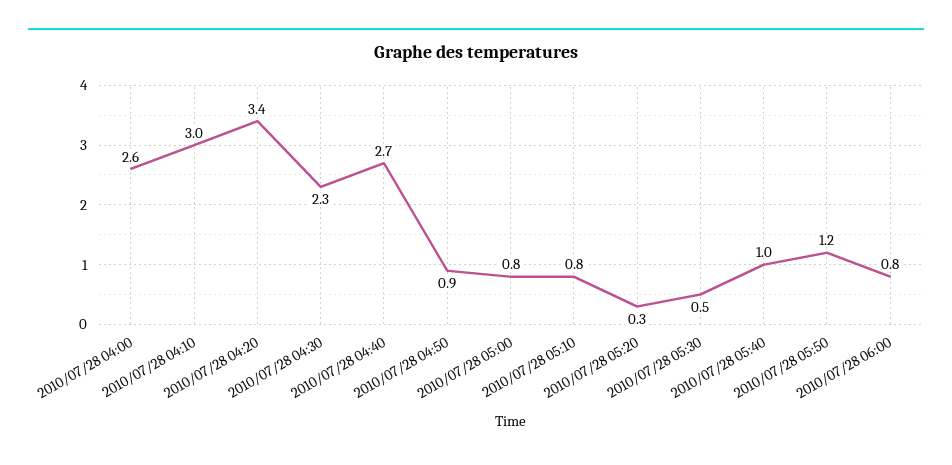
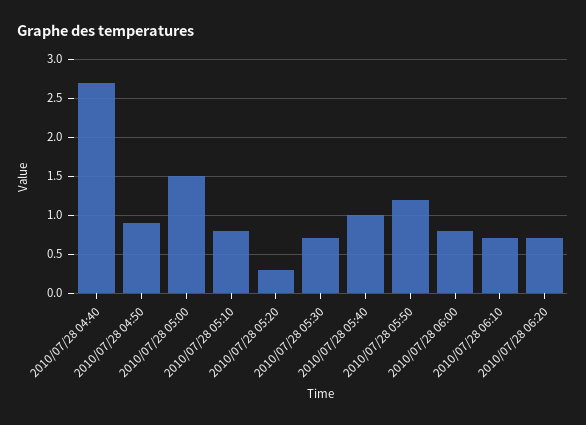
2010/07/28 04:00: 2.6 -> none
2010/07/28 04:10: 3 -> none
2010/07/28 04:20: 3.4 -> none
2010/07/28 04:30: 2.3 -> none
2010/07/28 05:00: 0.8 -> 1.5
2010/07/28 05:30: 0.5 -> 0.7
2010/07/28 06:10: none -> 0.7
2010/07/28 06:20: none -> 0.7

